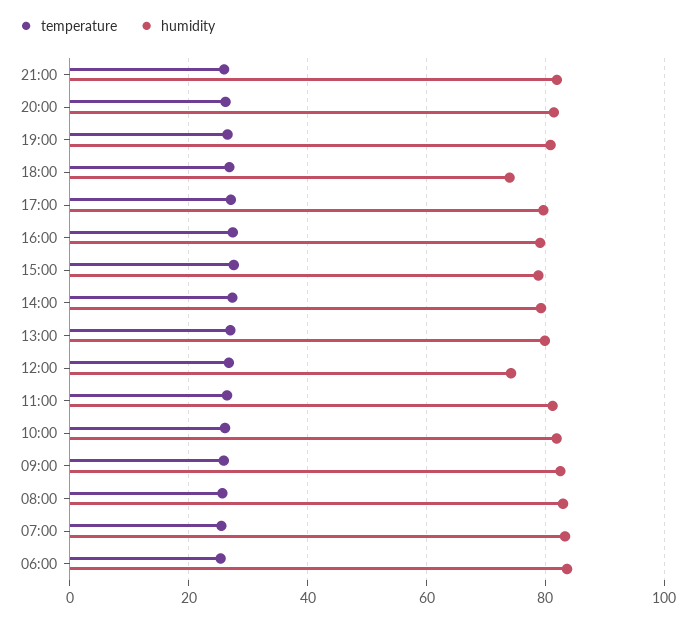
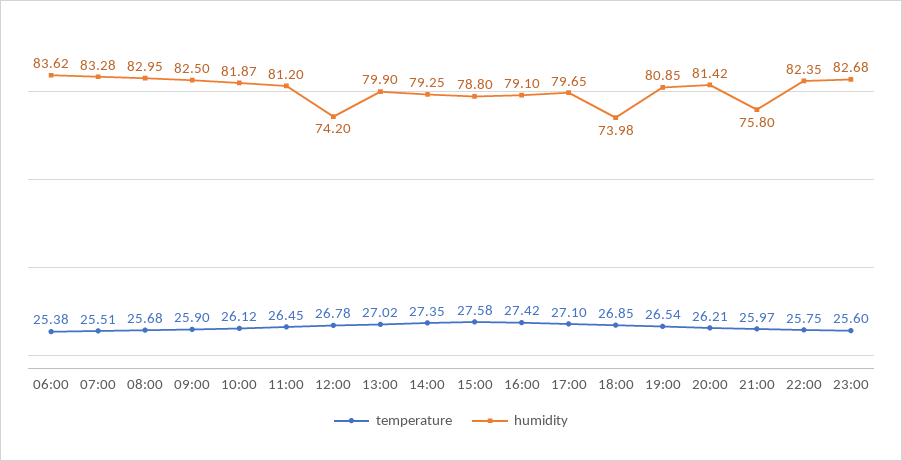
humidity, 21:00: 82 -> 75.8
temperature, 22:00: none -> 25.75
humidity, 22:00: none -> 82.35
temperature, 23:00: none -> 25.6
humidity, 23:00: none -> 82.68

